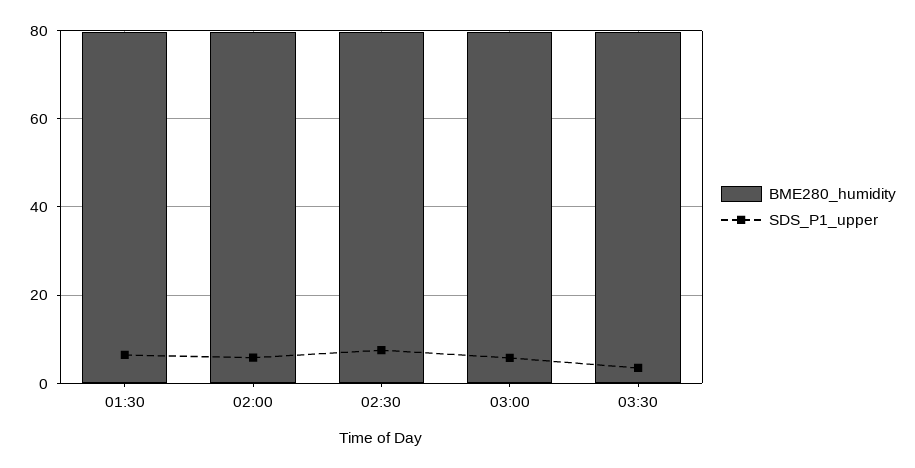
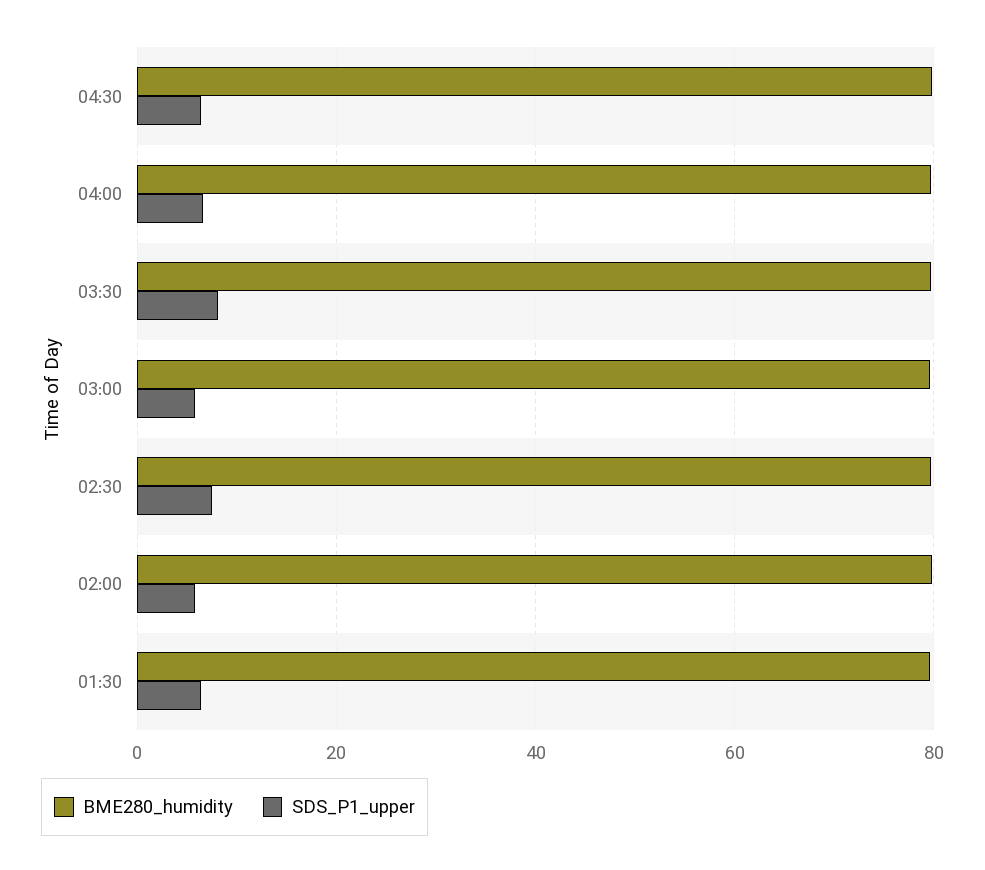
SDS_P1_upper, 03:30: 4 -> 8
BME280_humidity, 04:30: none -> 80
SDS_P1_upper, 04:30: none -> 6
BME280_humidity, 04:00: none -> 80
SDS_P1_upper, 04:00: none -> 6

